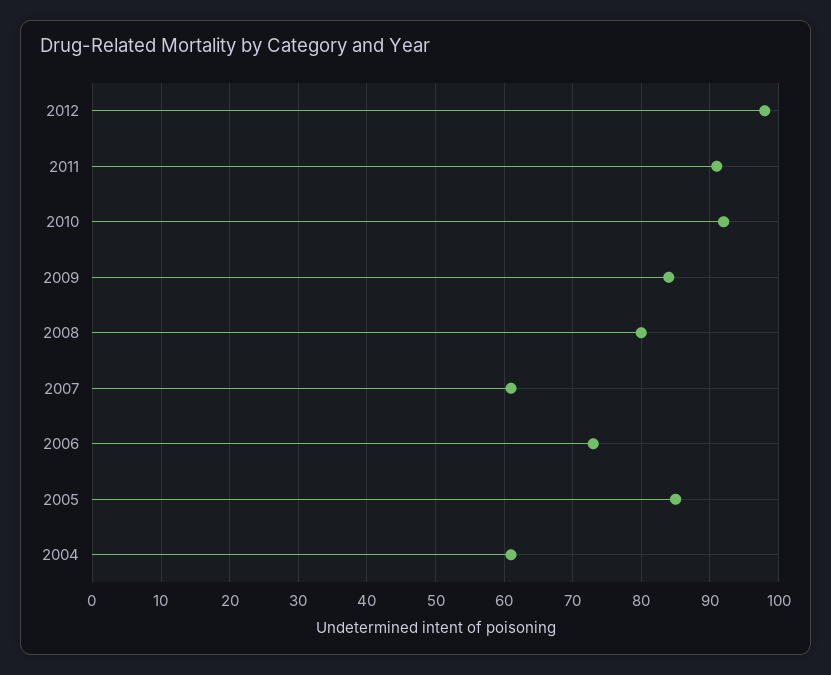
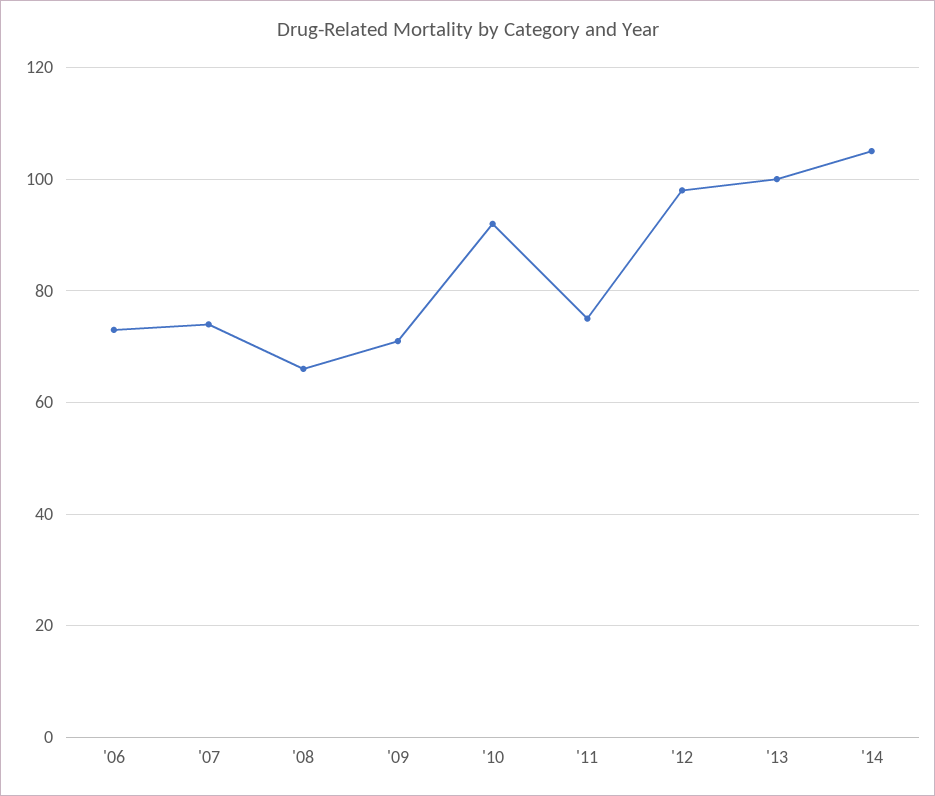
2011: 91 -> 75
2009: 84 -> 70
2008: 80 -> 65
2007: 61 -> 75
2005: 85 -> none
2004: 61 -> none
'13: none -> 100
'14: none -> 105

